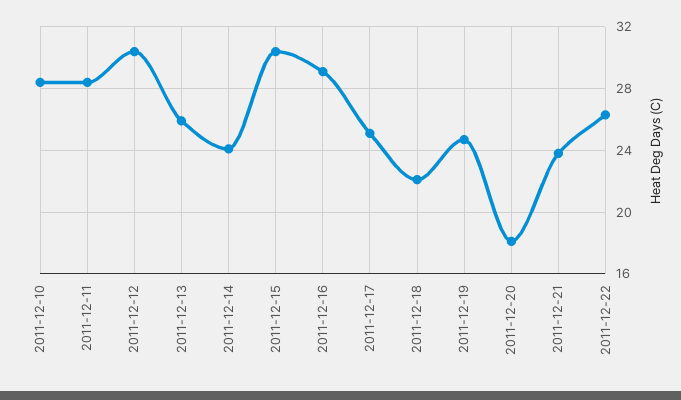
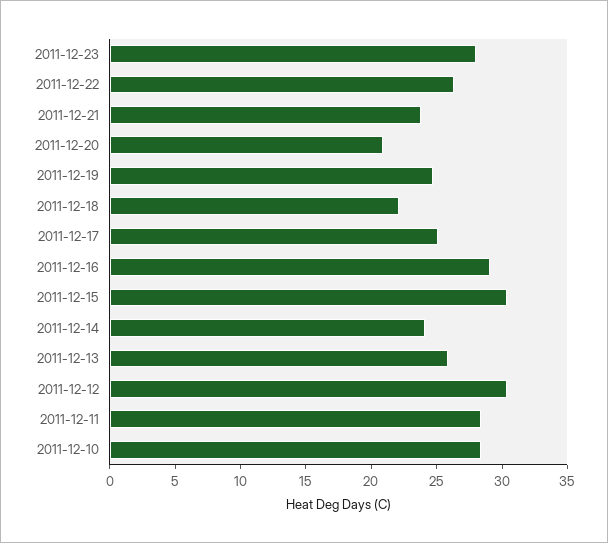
2011-12-20: 18 -> 21
2011-12-23: none -> 28

